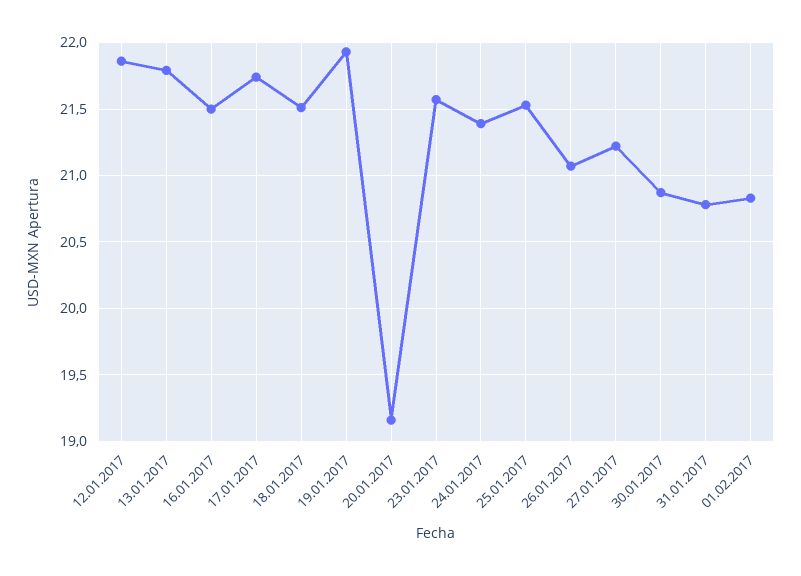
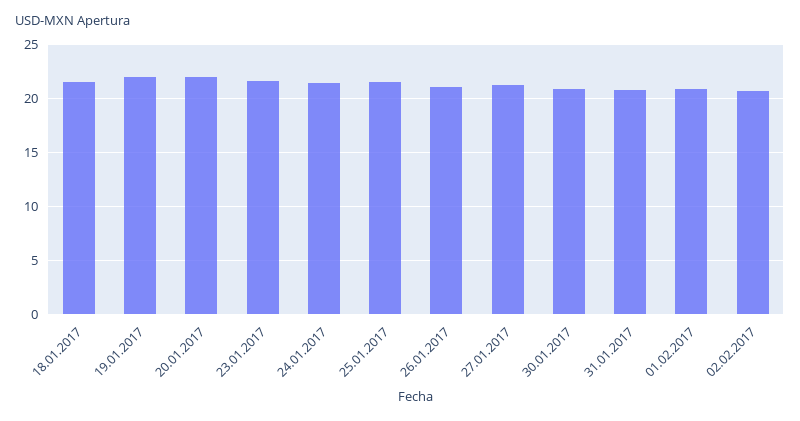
12.01.2017: 21.85 -> none
13.01.2017: 21.8 -> none
16.01.2017: 21.5 -> none
17.01.2017: 21.75 -> none
20.01.2017: 19.15 -> 22
02.02.2017: none -> 21

